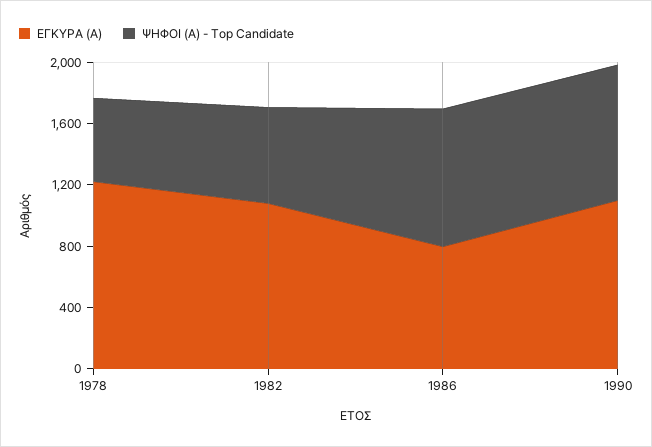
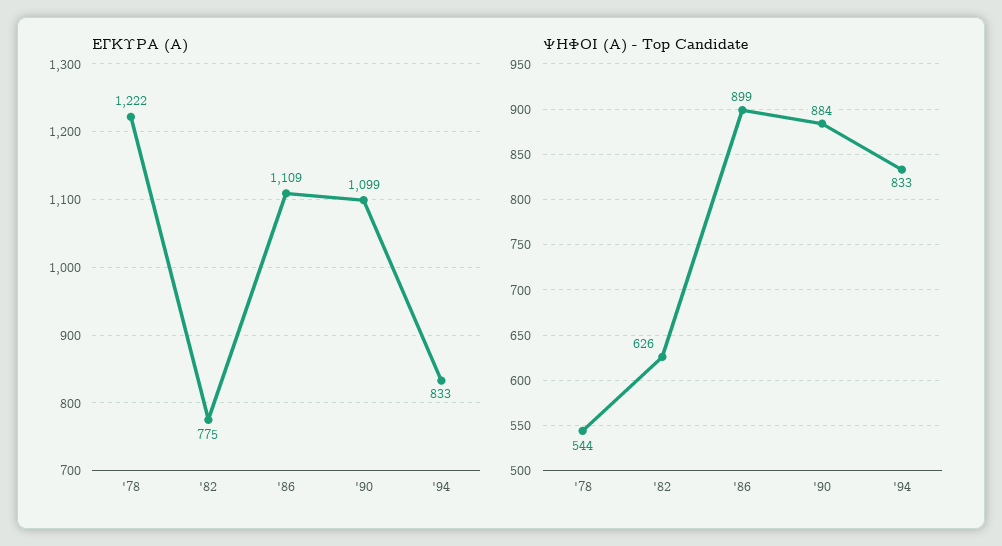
ΕΓΚΥΡΑ (Α), 1982: 1100 -> 775
ΕΓΚΥΡΑ (Α), 1986: 800 -> 1109
ΕΓΚΥΡΑ (Α), '94: none -> 833
ΨΗΦΟΙ (Α) - Top Candidate, '94: none -> 833

